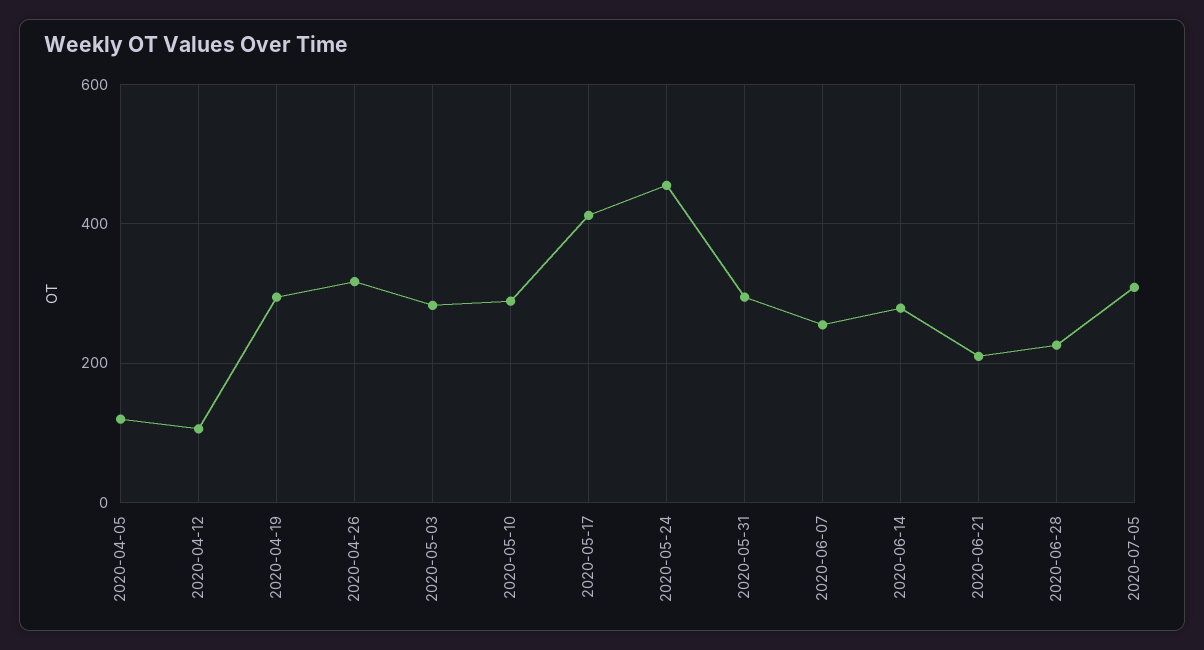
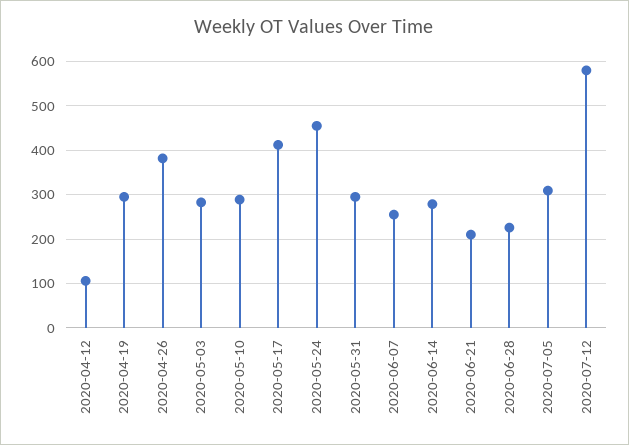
2020-04-05: 120 -> none
2020-04-26: 320 -> 380
2020-07-12: none -> 580

